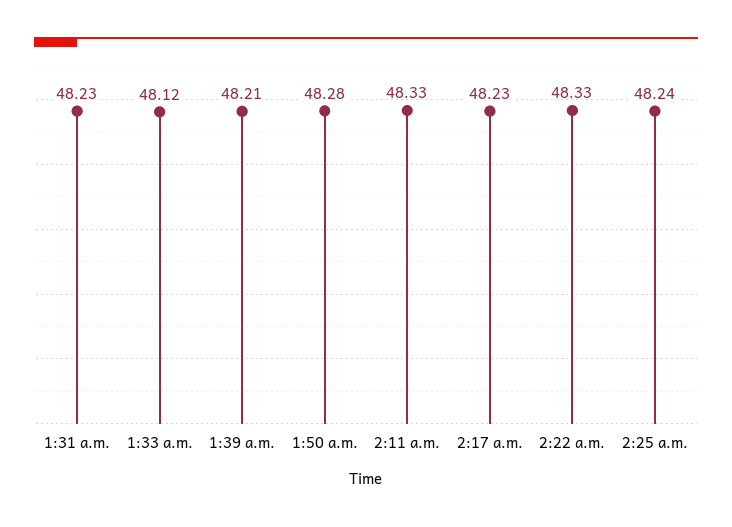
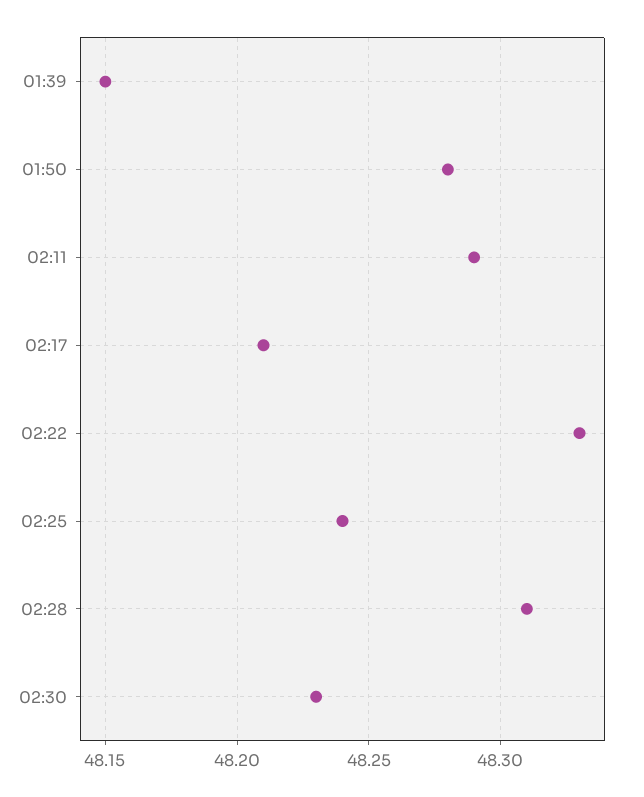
1:31 a.m.: 48.23 -> none
1:33 a.m.: 48.12 -> none
1:39 a.m.: 48.21 -> 48.15
2:11 a.m.: 48.33 -> 48.29
2:17 a.m.: 48.23 -> 48.21
02:28: none -> 48.31
02:30: none -> 48.23

